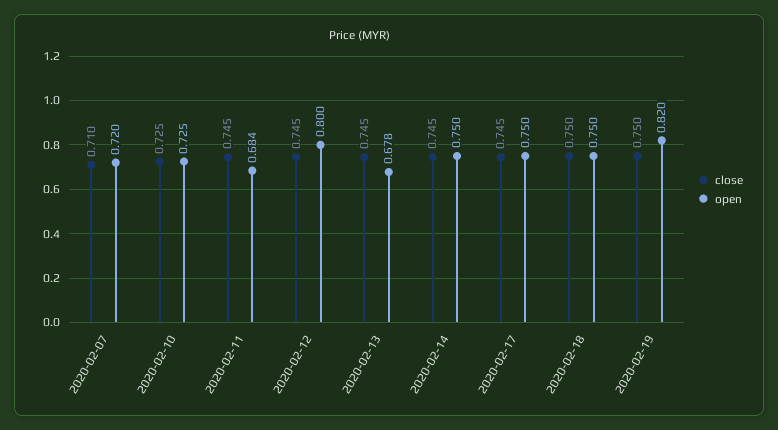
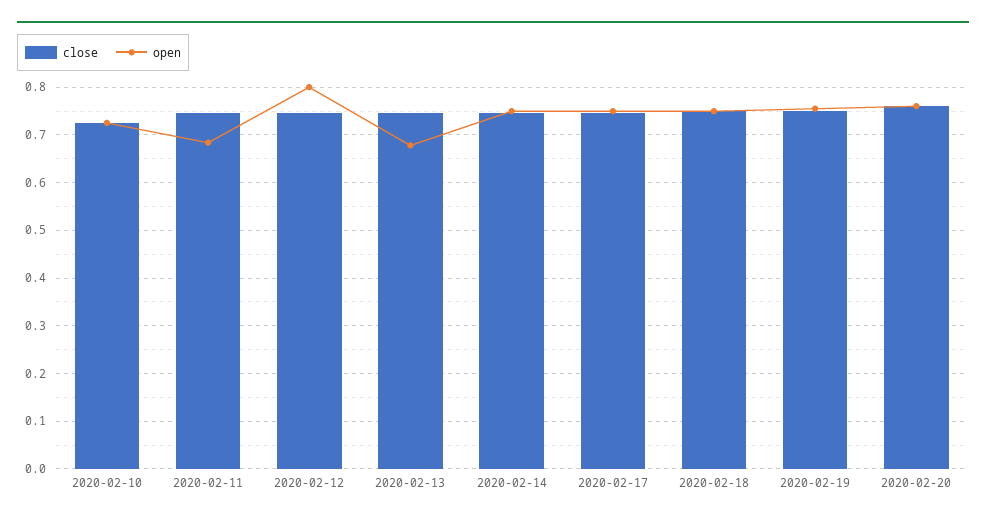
close, 2020-02-07: 0.71 -> none
open, 2020-02-07: 0.72 -> none
open, 2020-02-19: 0.82 -> 0.76
close, 2020-02-20: none -> 0.76
open, 2020-02-20: none -> 0.76

